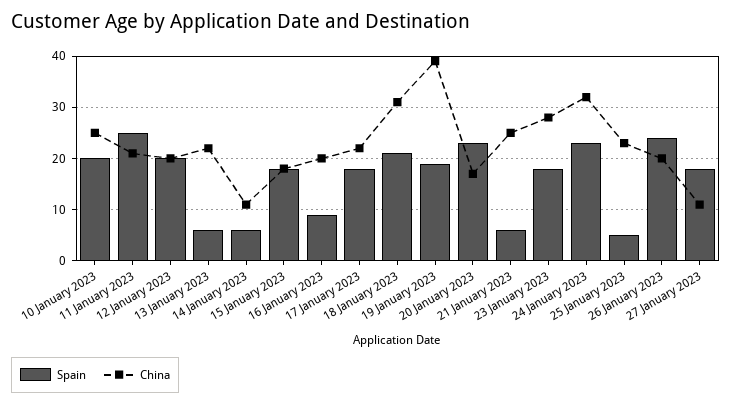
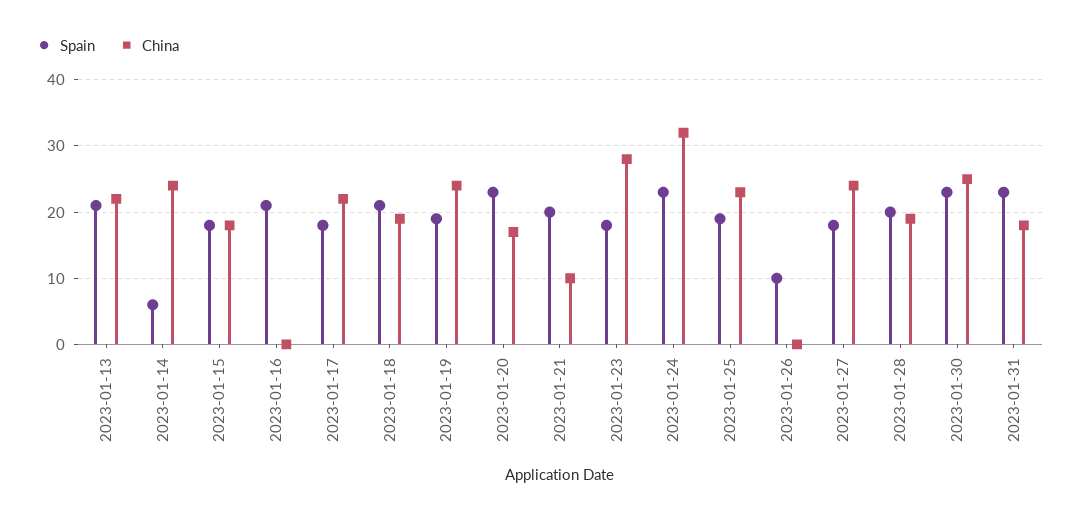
Spain, 10 January 2023: 20 -> none
China, 10 January 2023: 25 -> none
Spain, 11 January 2023: 25 -> none
China, 11 January 2023: 20 -> none
Spain, 12 January 2023: 20 -> none
China, 12 January 2023: 20 -> none
Spain, 13 January 2023: 5 -> 21
China, 14 January 2023: 10 -> 24
Spain, 16 January 2023: 10 -> 21
China, 16 January 2023: 20 -> 0
China, 18 January 2023: 30 -> 19
China, 19 January 2023: 40 -> 24
Spain, 21 January 2023: 5 -> 20
China, 21 January 2023: 25 -> 10
Spain, 25 January 2023: 5 -> 19
Spain, 26 January 2023: 25 -> 10
China, 26 January 2023: 20 -> 0
China, 27 January 2023: 10 -> 24
Spain, 2023-01-28: none -> 20
China, 2023-01-28: none -> 19
Spain, 2023-01-30: none -> 23
China, 2023-01-30: none -> 25
Spain, 2023-01-31: none -> 23
China, 2023-01-31: none -> 18

